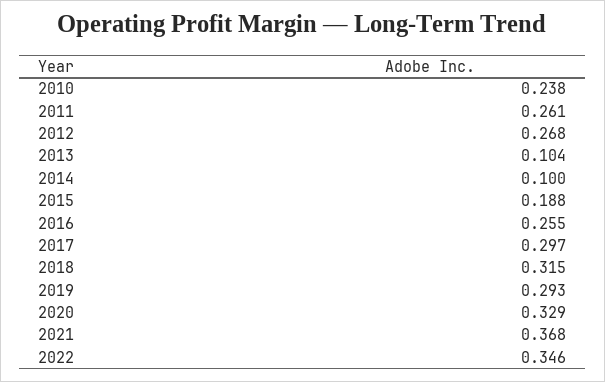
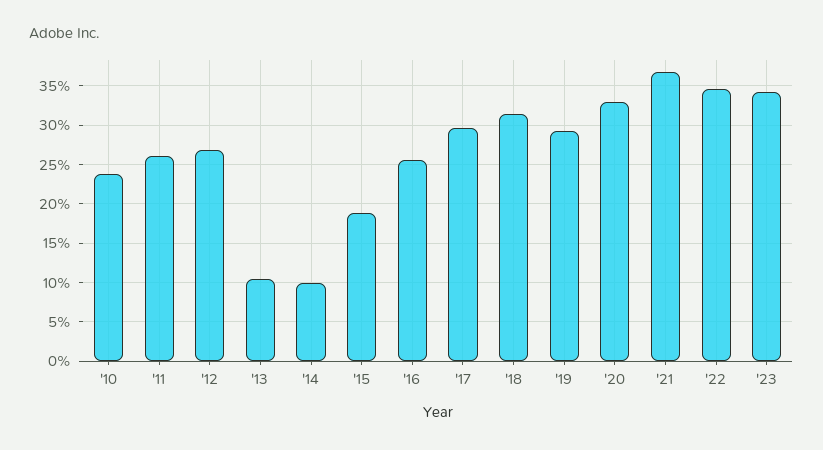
'23: none -> 0.34

